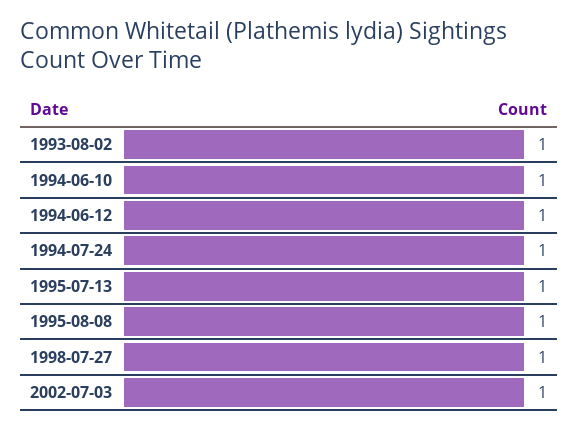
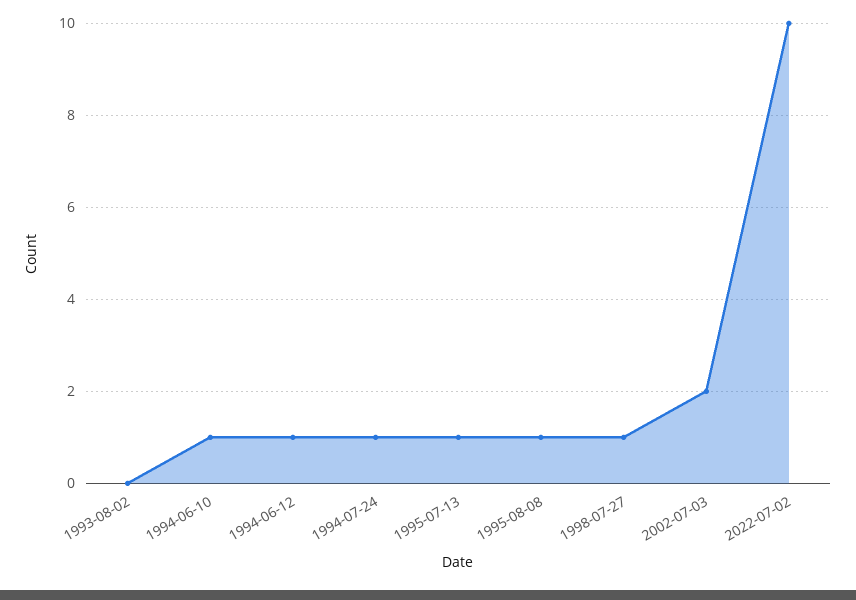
1993-08-02: 1 -> 0
2002-07-03: 1 -> 2
2022-07-02: none -> 10

